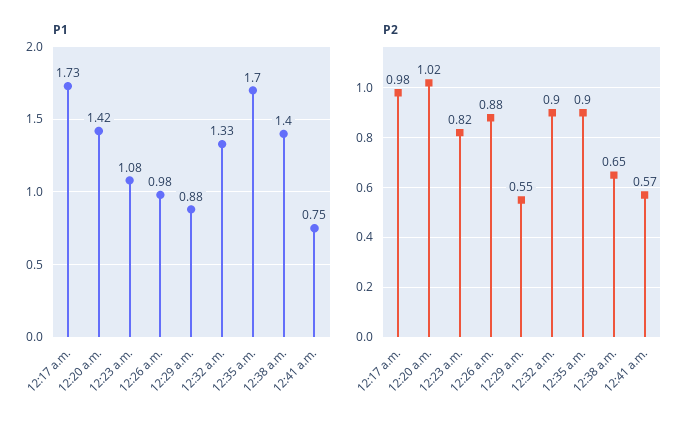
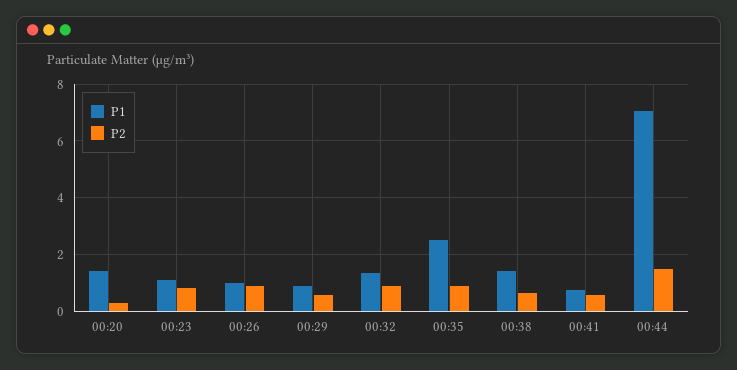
P1, 12:17 a.m.: 1.73 -> none
P1, 12:35 a.m.: 1.7 -> 2.5
P2, 12:17 a.m.: 0.98 -> none
P2, 12:20 a.m.: 1.02 -> 0.25
P1, 00:44: none -> 7
P2, 00:44: none -> 1.5

